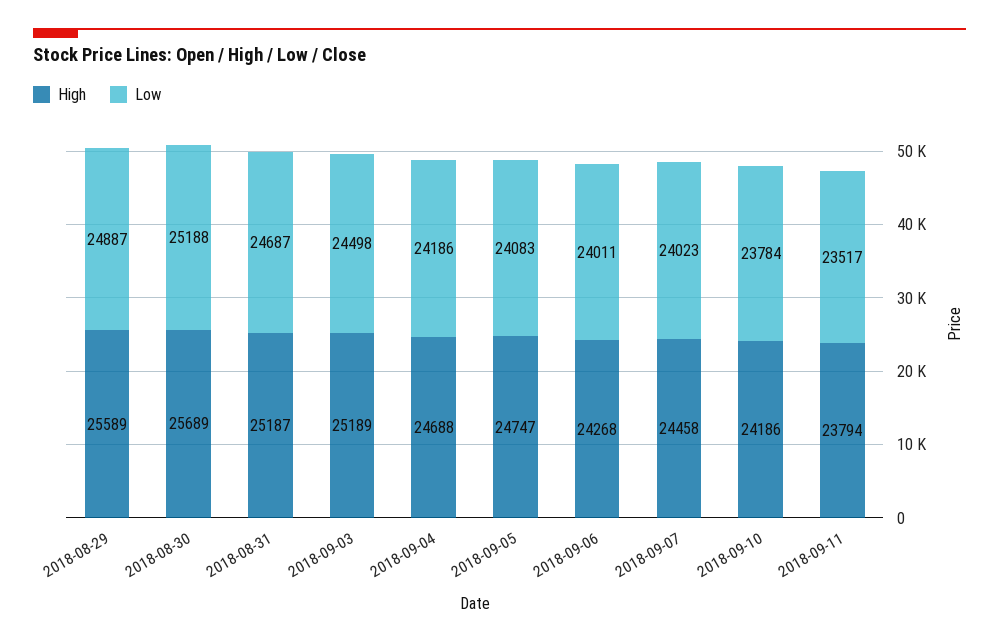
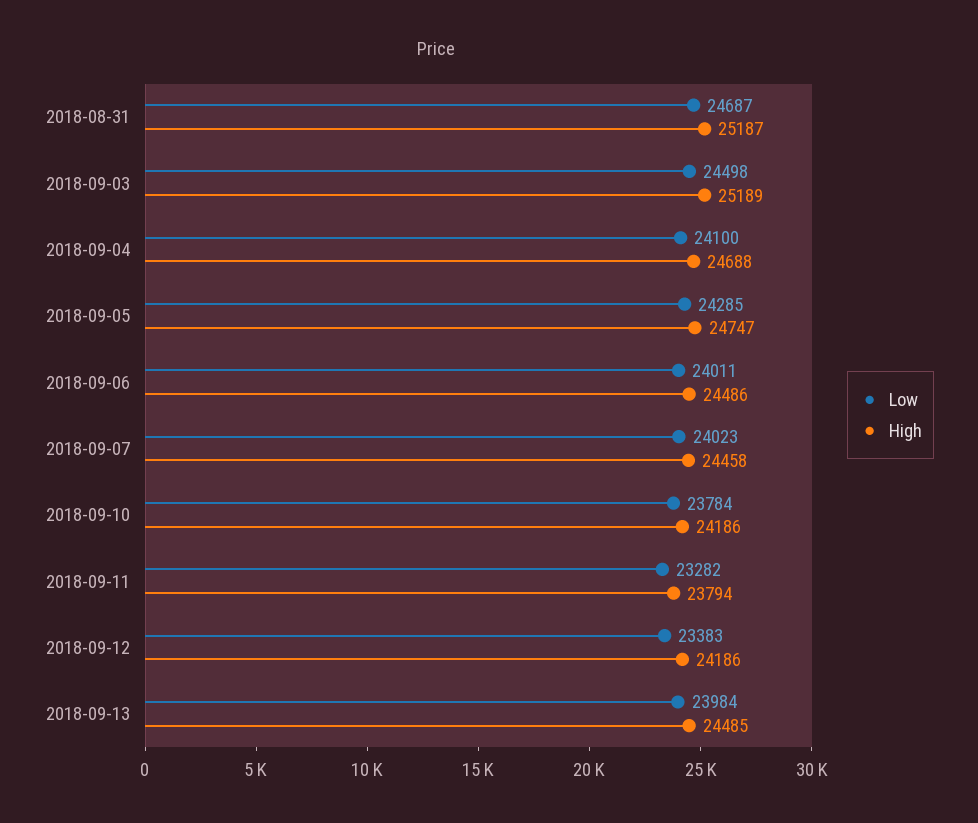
High, 2018-08-29: 25589 -> none
Low, 2018-08-29: 24887 -> none
High, 2018-08-30: 25689 -> none
Low, 2018-08-30: 25188 -> none
Low, 2018-09-04: 24186 -> 24100
Low, 2018-09-05: 24083 -> 24285
High, 2018-09-06: 24268 -> 24486
Low, 2018-09-11: 23517 -> 23282
Low, 2018-09-12: none -> 23383
High, 2018-09-12: none -> 24186
Low, 2018-09-13: none -> 23984
High, 2018-09-13: none -> 24485

